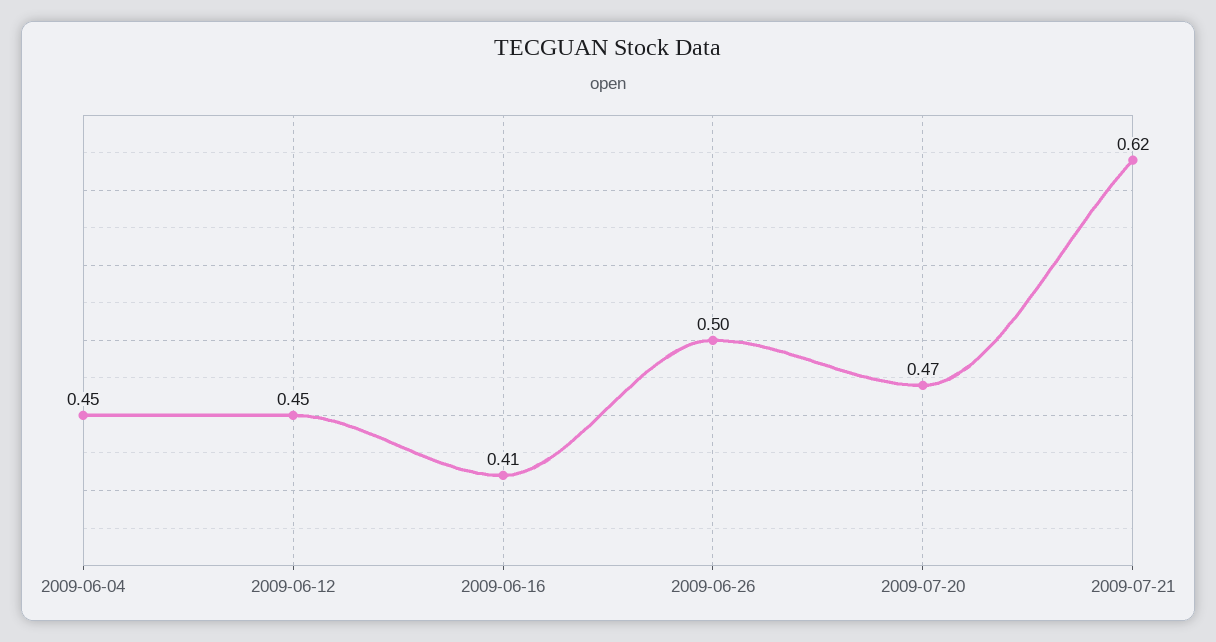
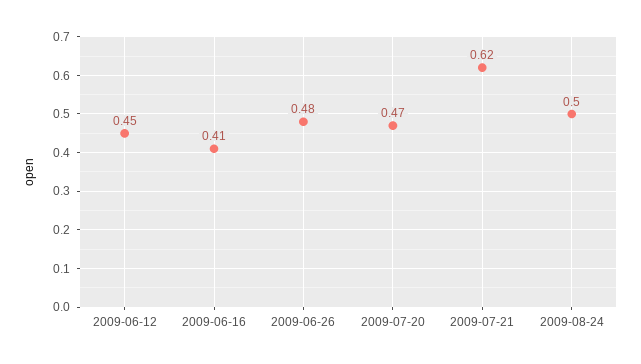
2009-06-04: 0.45 -> none
2009-06-26: 0.5 -> 0.48
2009-08-24: none -> 0.5

